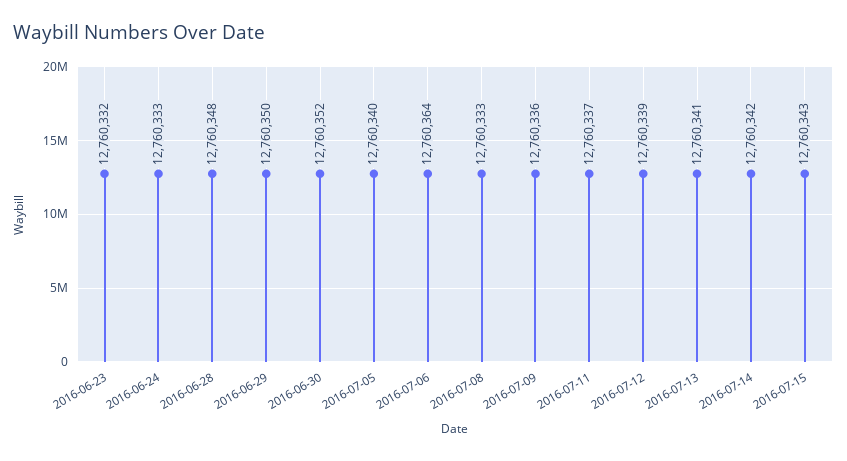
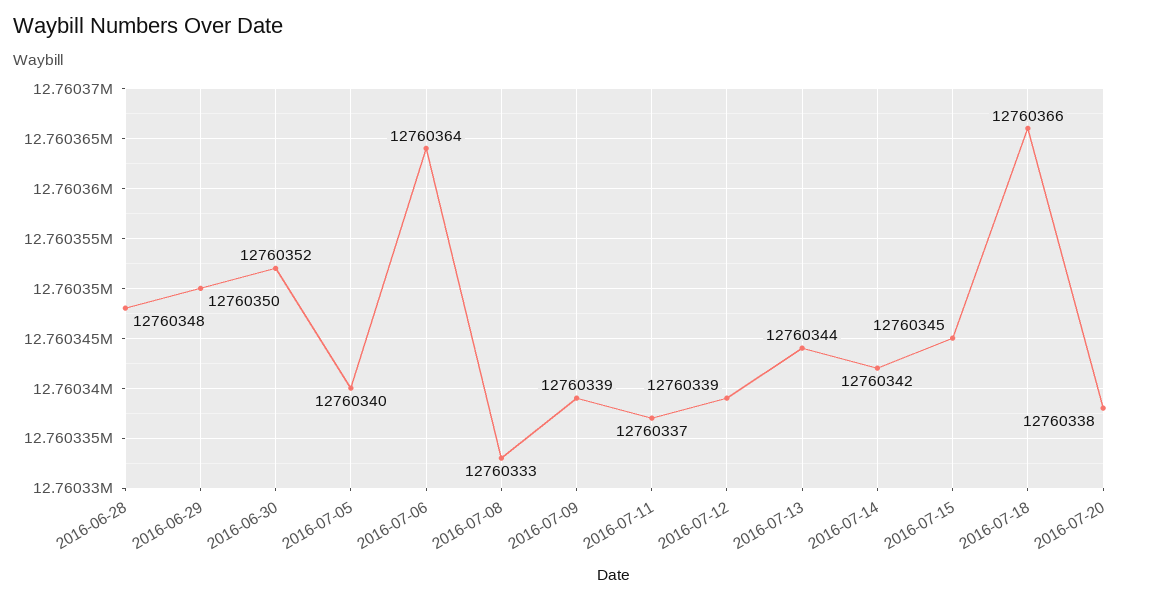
2016-06-23: 12760332 -> none
2016-06-24: 12760333 -> none
2016-07-09: 12760336 -> 12760339
2016-07-13: 12760341 -> 12760344
2016-07-15: 12760343 -> 12760345
2016-07-18: none -> 12760366
2016-07-20: none -> 12760338

